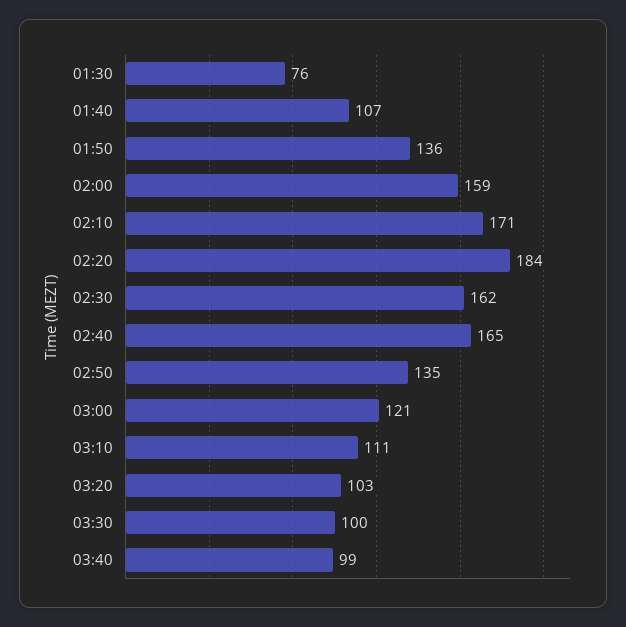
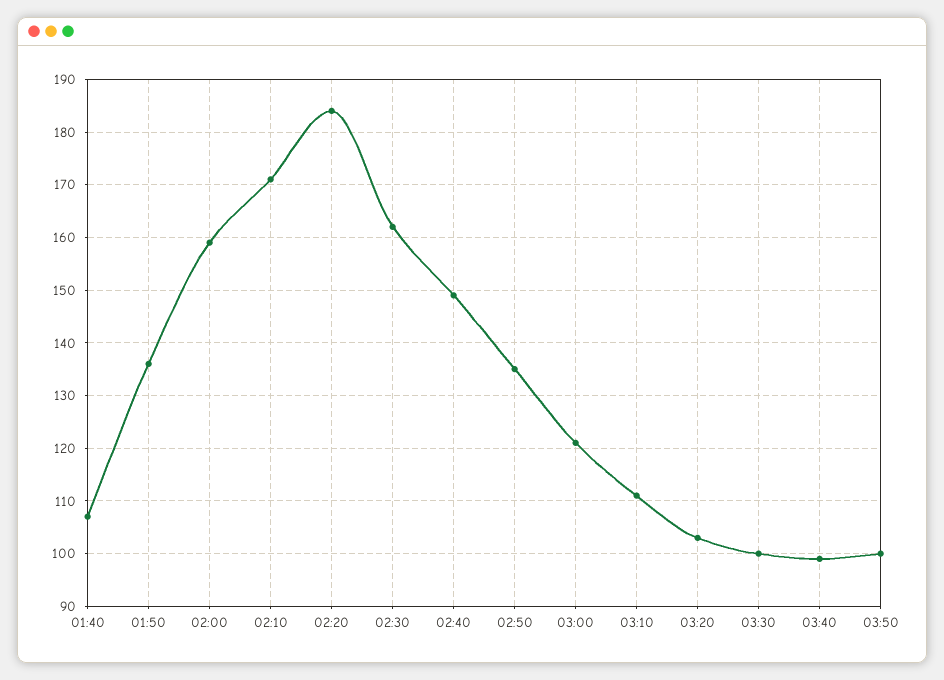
01:30: 76 -> none
02:40: 165 -> 150
03:50: none -> 100

